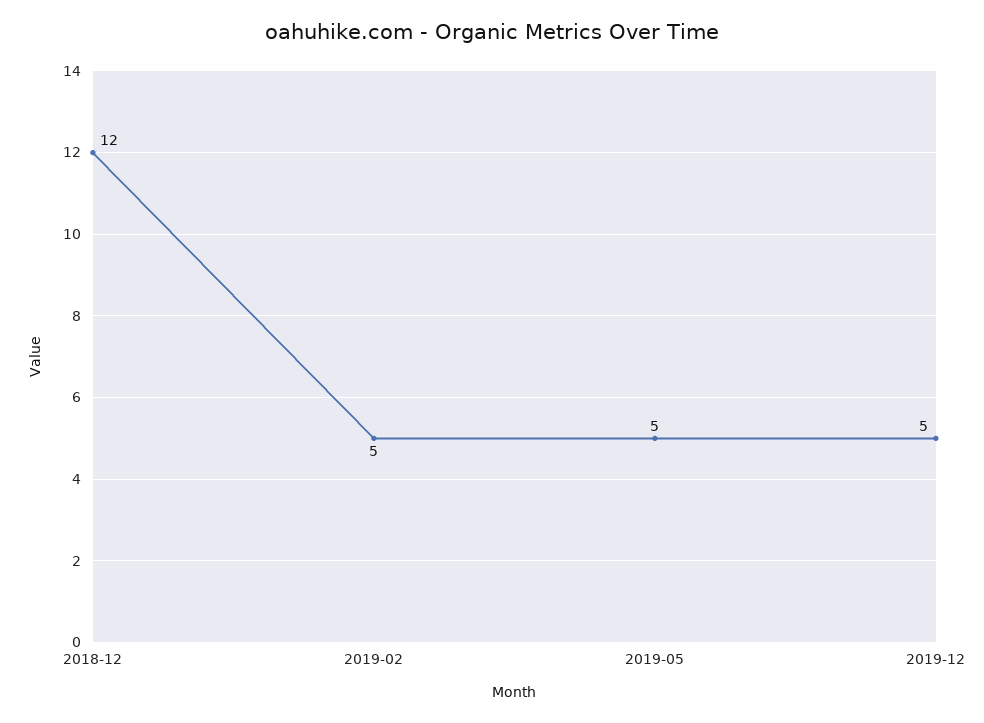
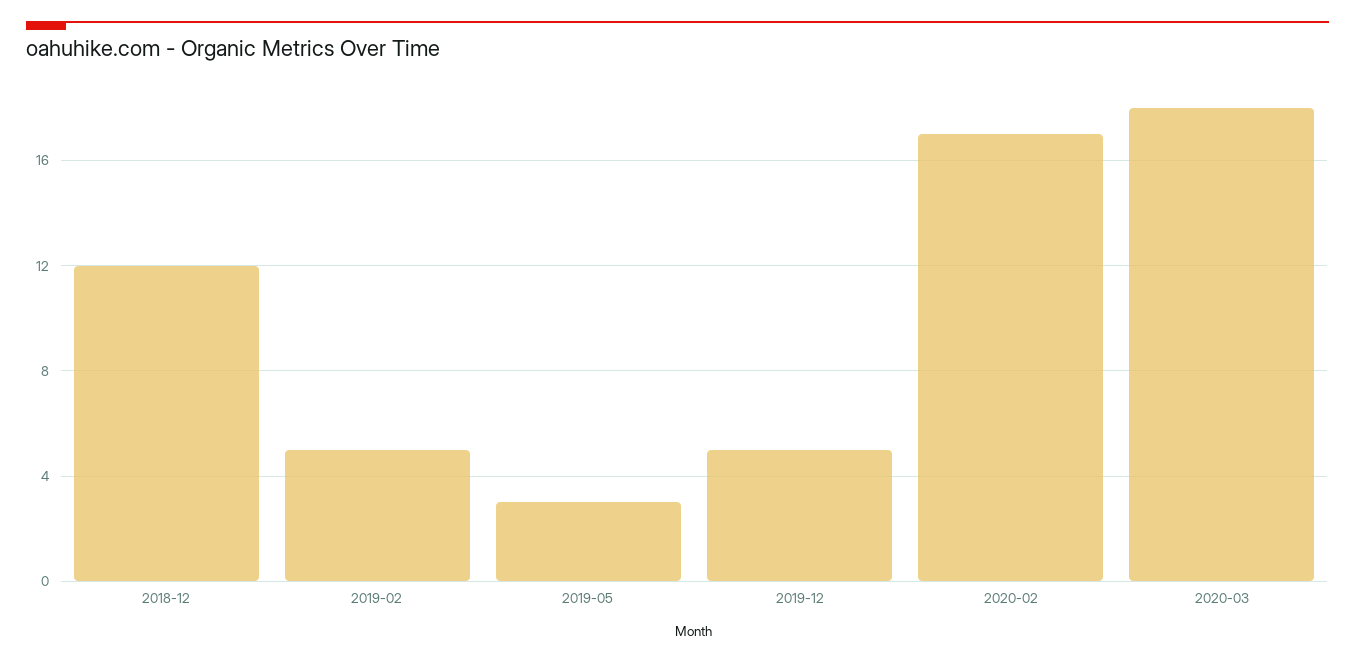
2019-05: 5 -> 3
2020-02: none -> 17
2020-03: none -> 18

